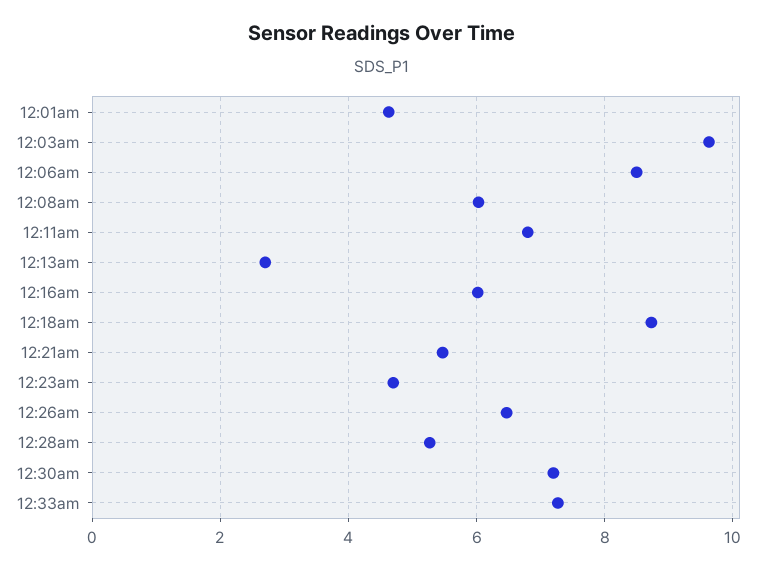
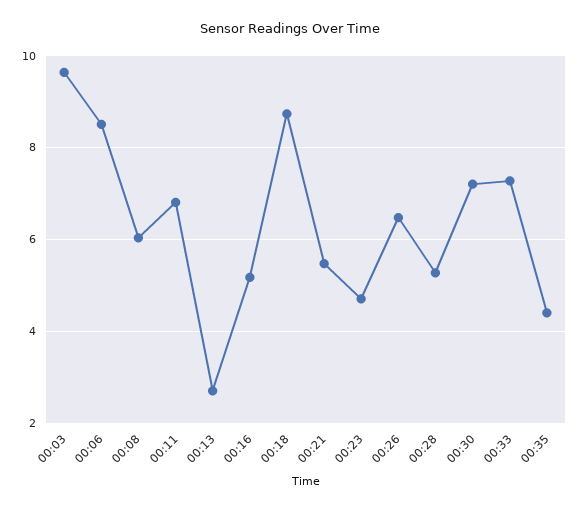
12:01am: 4.6 -> none
12:16am: 6 -> 5.2
00:35: none -> 4.4

